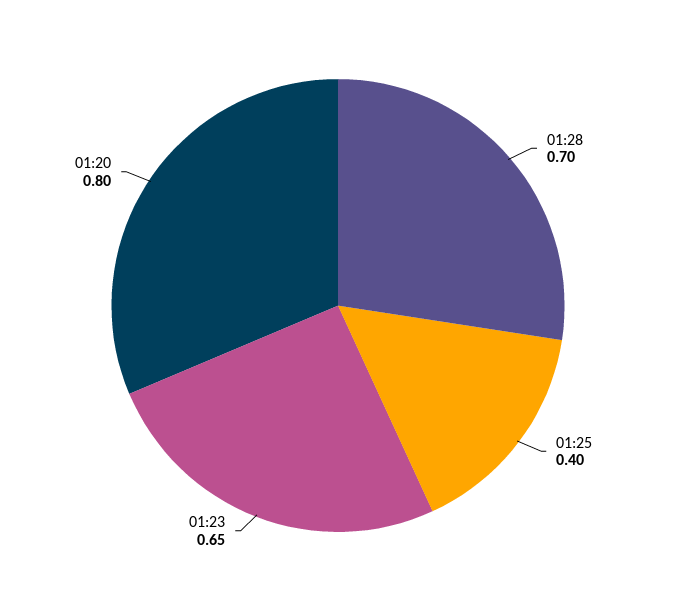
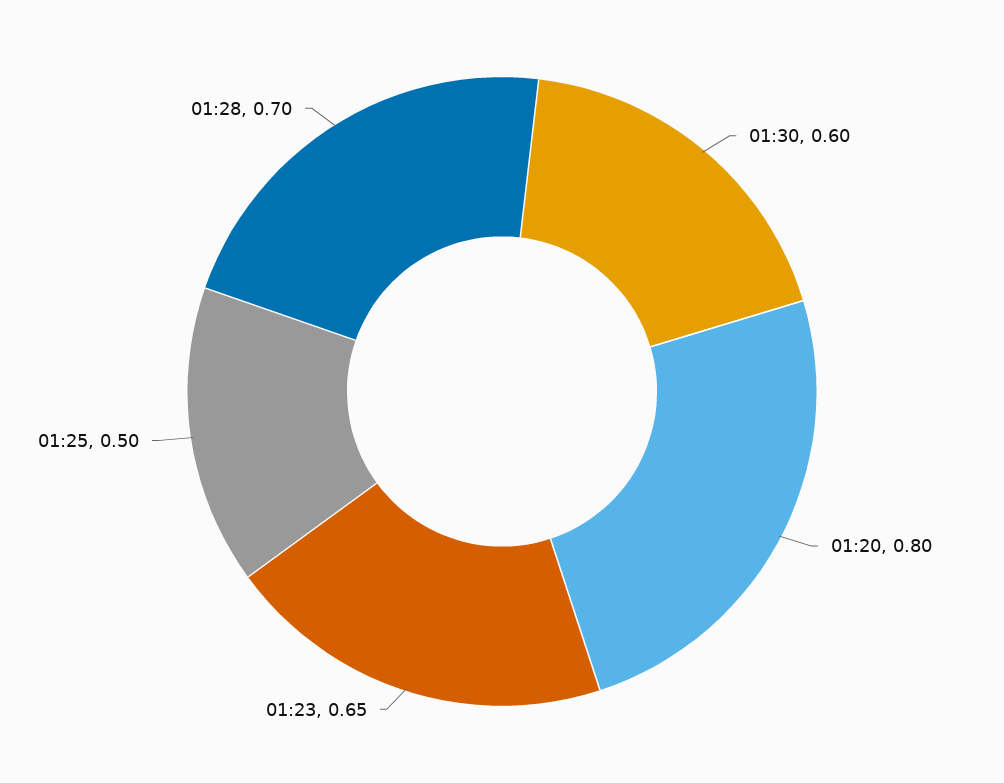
01:25: 0.4 -> 0.5
01:30: none -> 0.6

